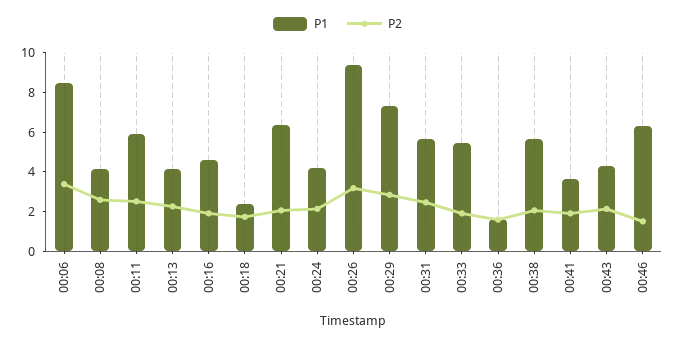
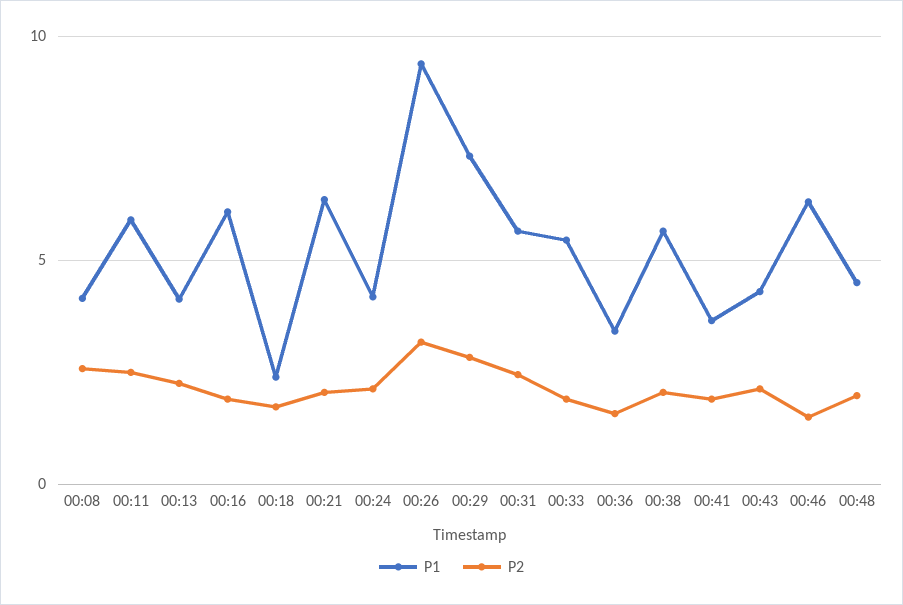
P1, 00:06: 8.5 -> none
P2, 00:06: 3.5 -> none
P1, 00:16: 4.5 -> 6
P1, 00:36: 1.5 -> 3.5
P1, 00:48: none -> 4.5
P2, 00:48: none -> 2

